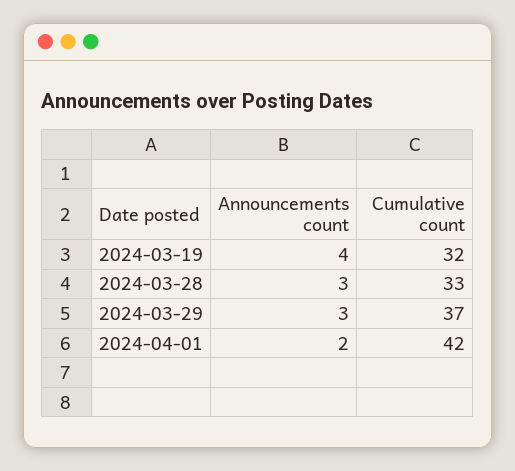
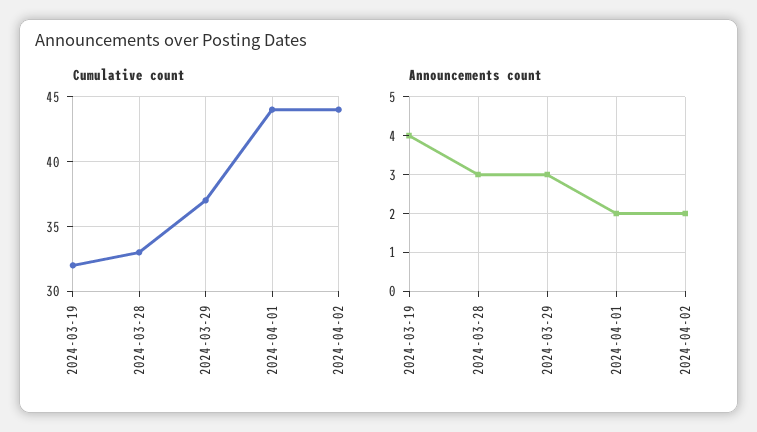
Cumulative count, 2024-04-01: 42 -> 44
Cumulative count, 2024-04-02: none -> 44
Announcements count, 2024-04-02: none -> 2

